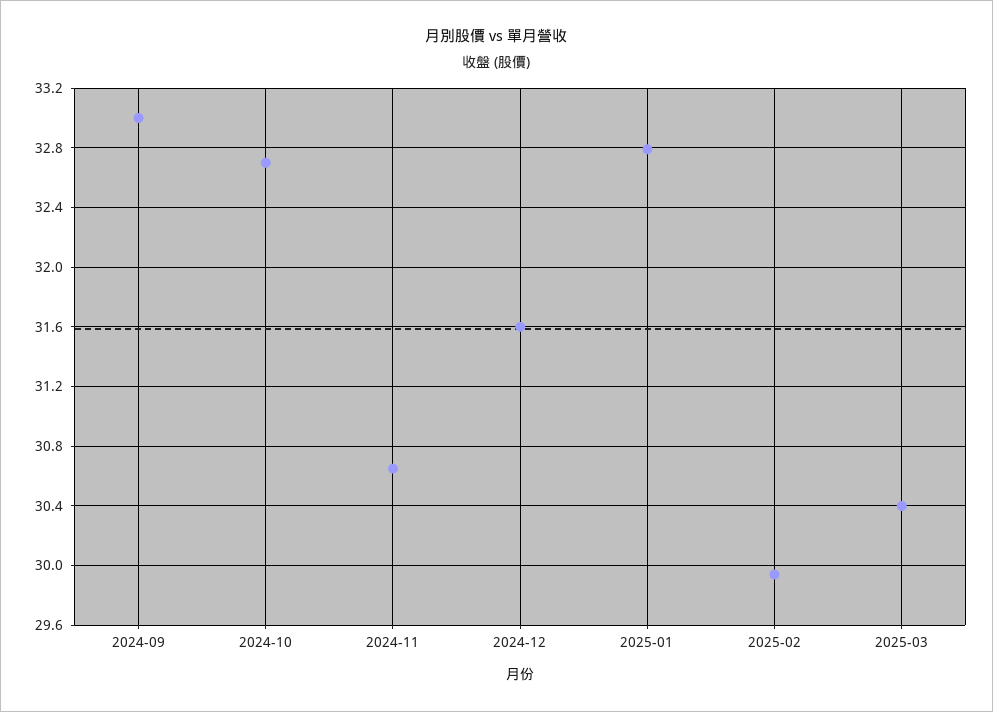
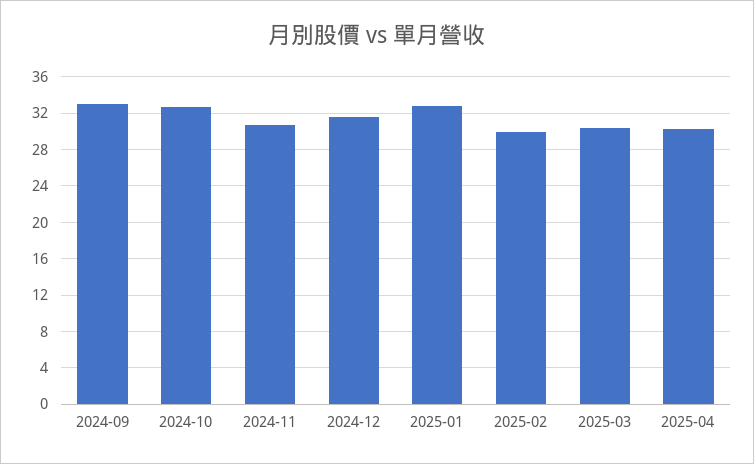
2025-04: none -> 30

